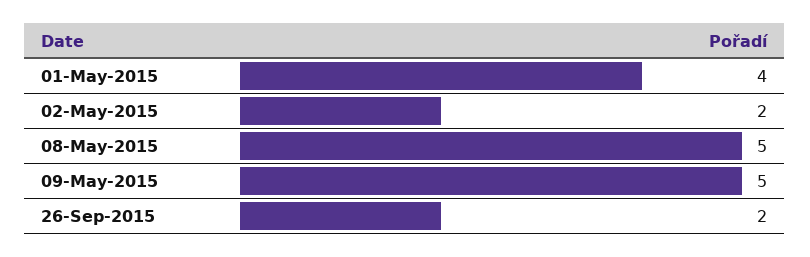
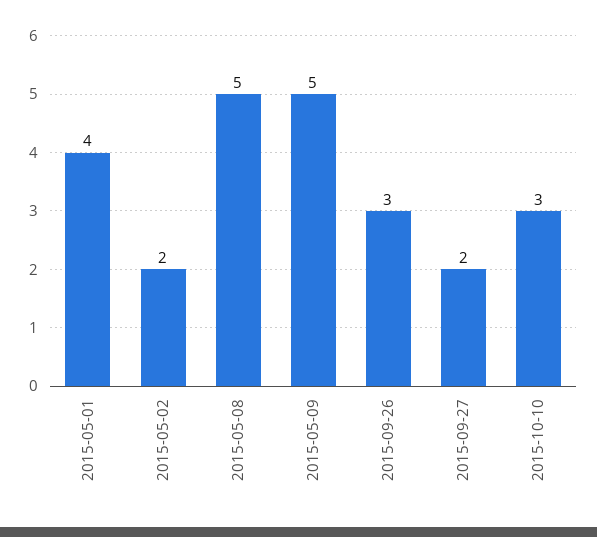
26-Sep-2015: 2 -> 3
2015-09-27: none -> 2
2015-10-10: none -> 3

